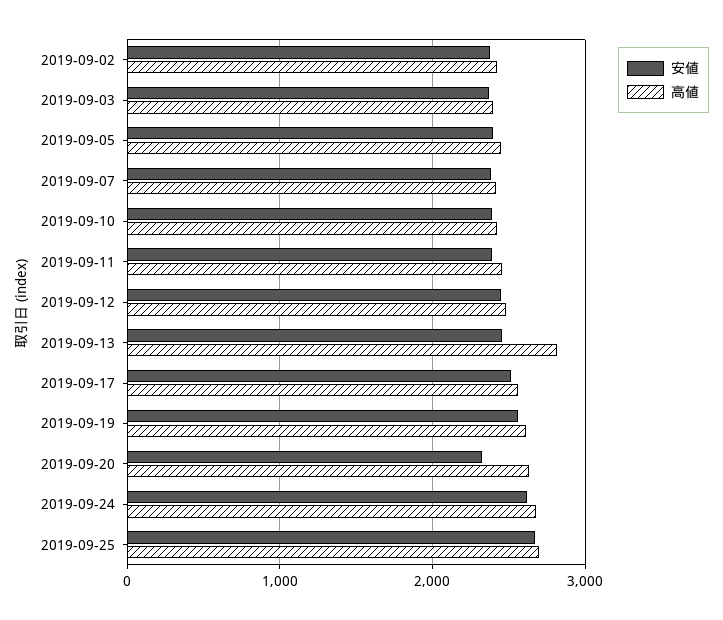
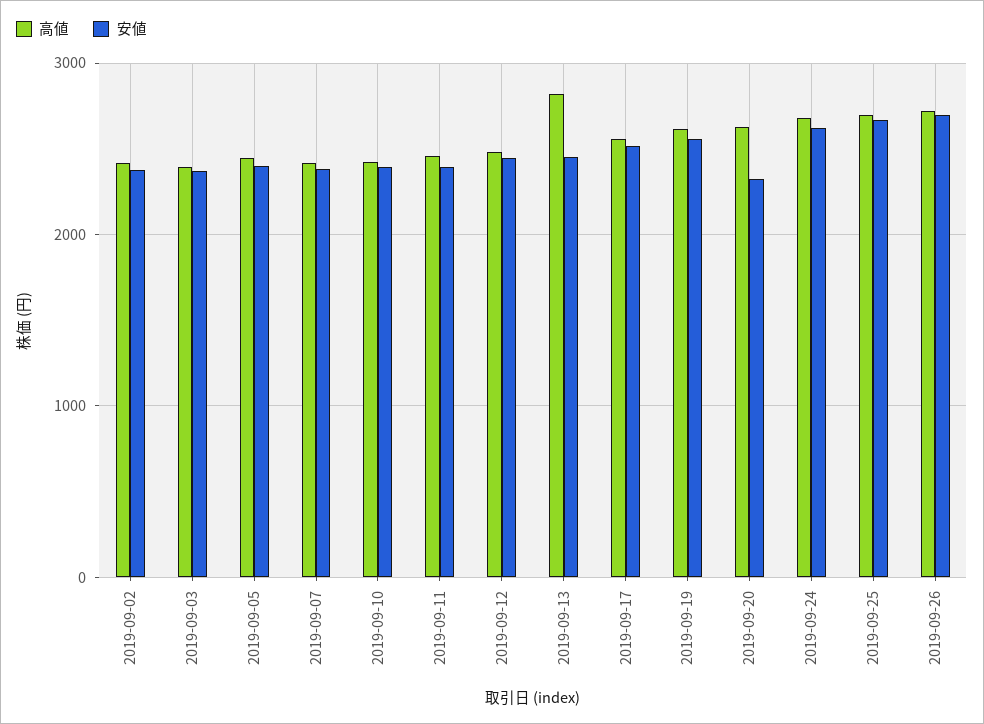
高値, 2019-09-26: none -> 2700
安値, 2019-09-26: none -> 2700

